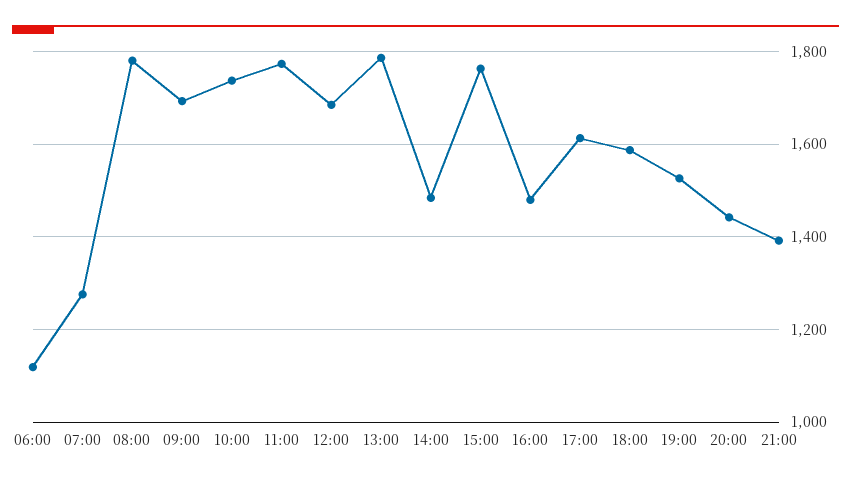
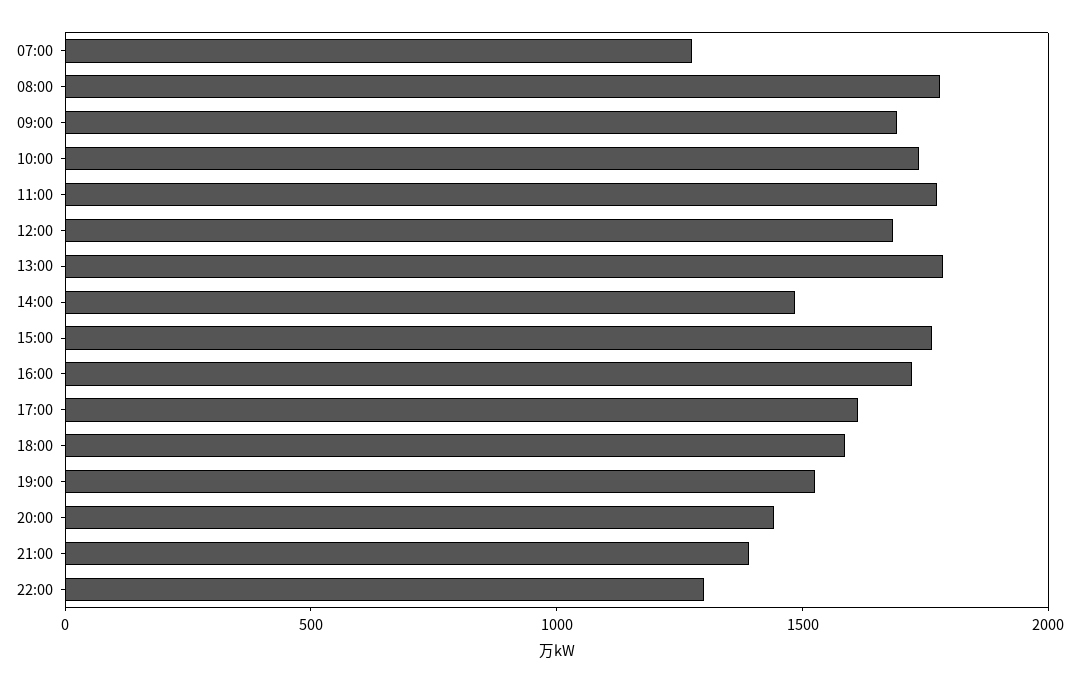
06:00: 1120 -> none
16:00: 1480 -> 1700
22:00: none -> 1300

